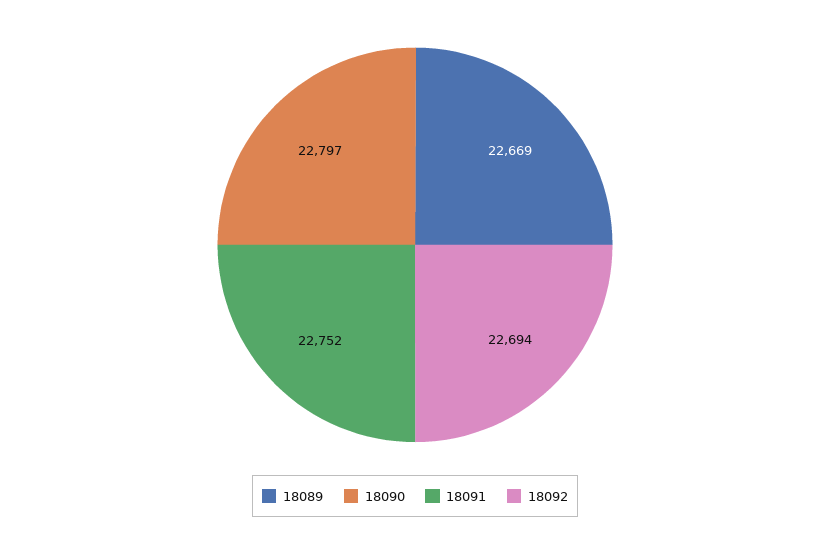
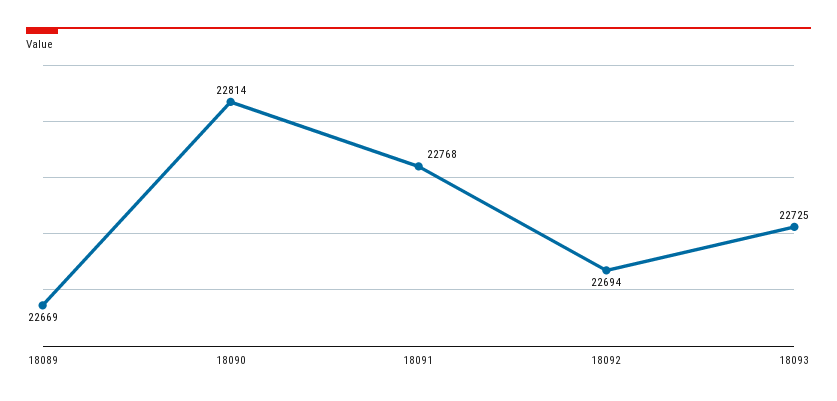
18090: 22797 -> 22814
18091: 22752 -> 22768
18093: none -> 22725

